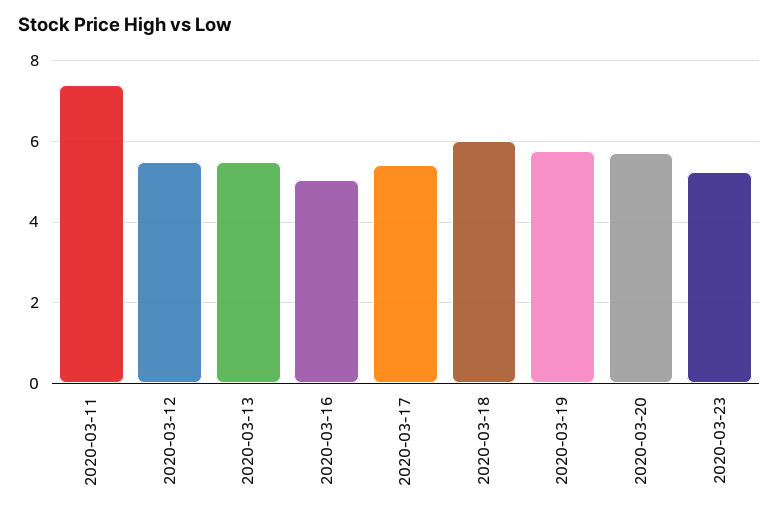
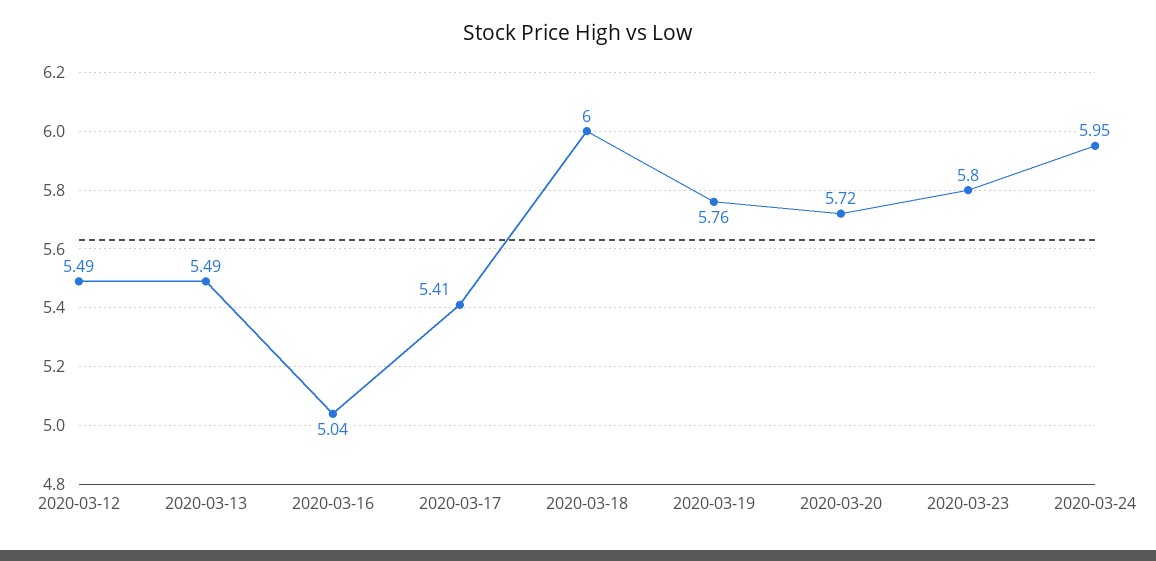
2020-03-11: 7.4 -> none
2020-03-23: 5.2 -> 5.8
2020-03-24: none -> 5.95

